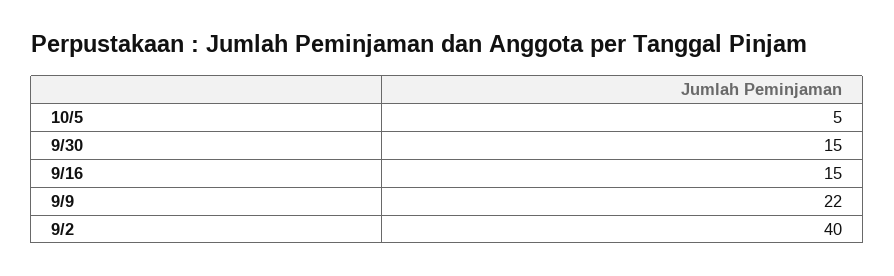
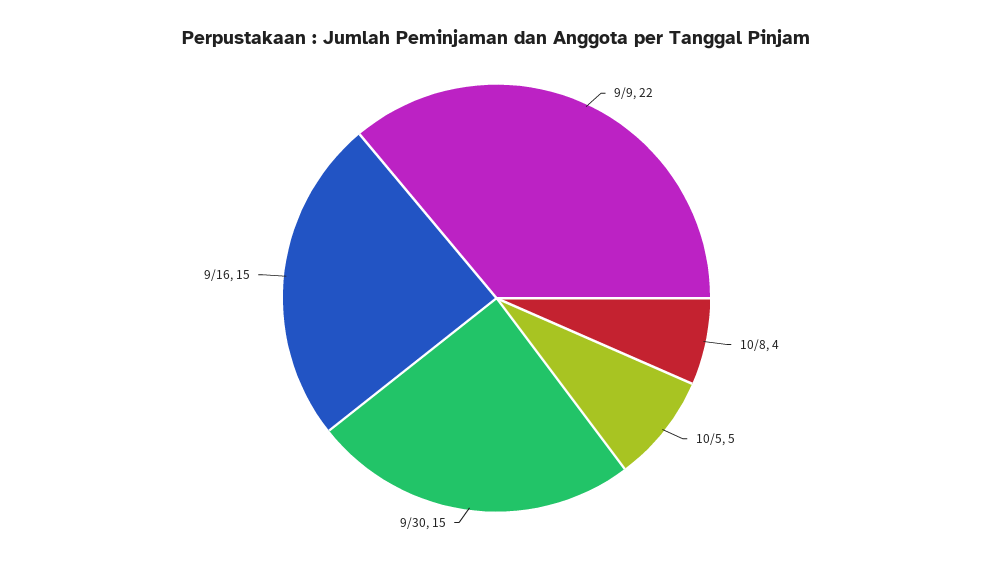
9/2: 40 -> none
10/8: none -> 4

